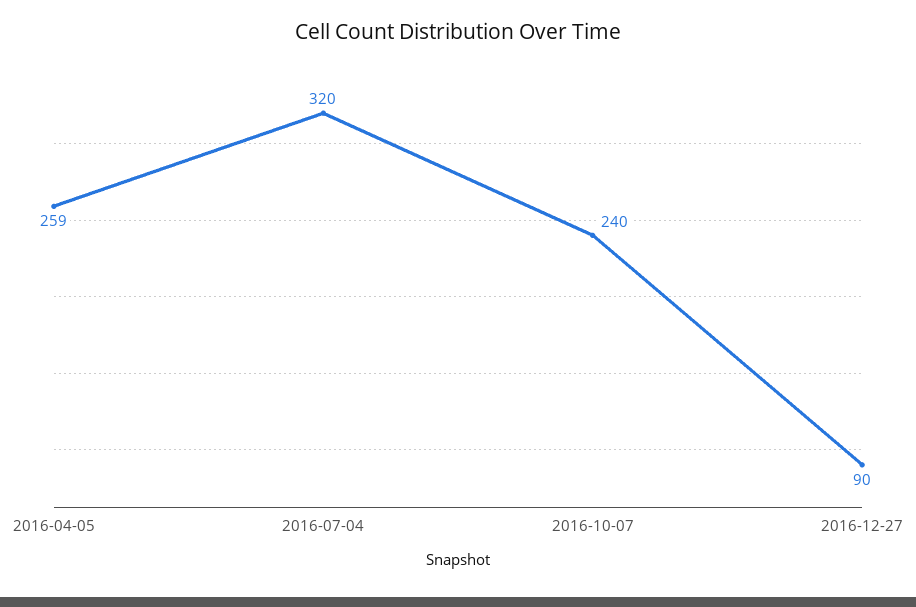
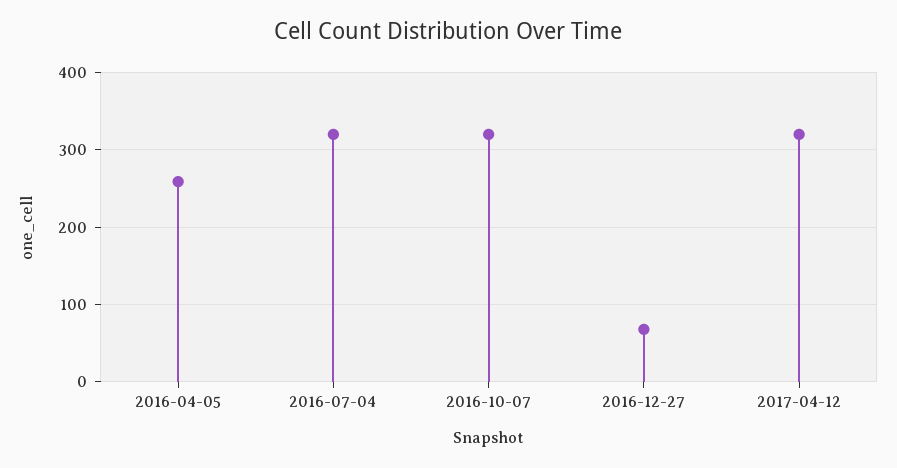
2016-10-07: 240 -> 320
2016-12-27: 90 -> 70
2017-04-12: none -> 320

